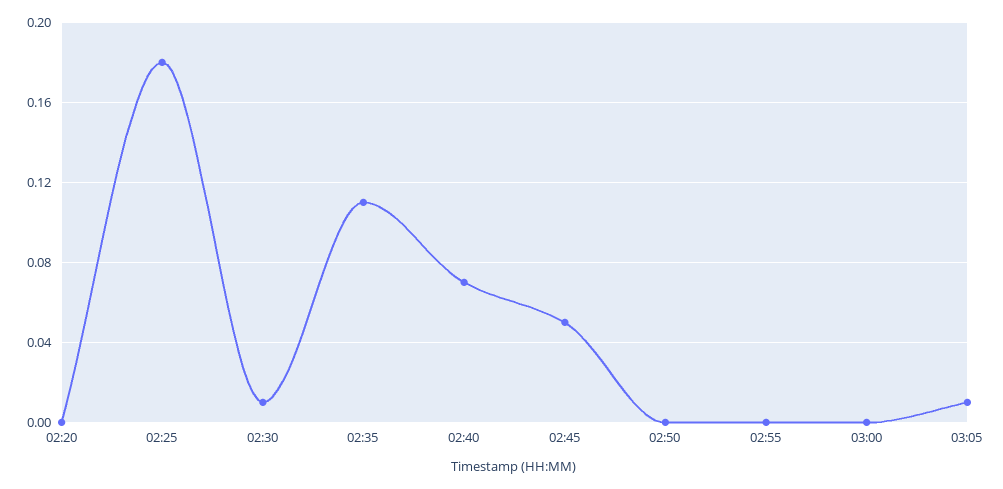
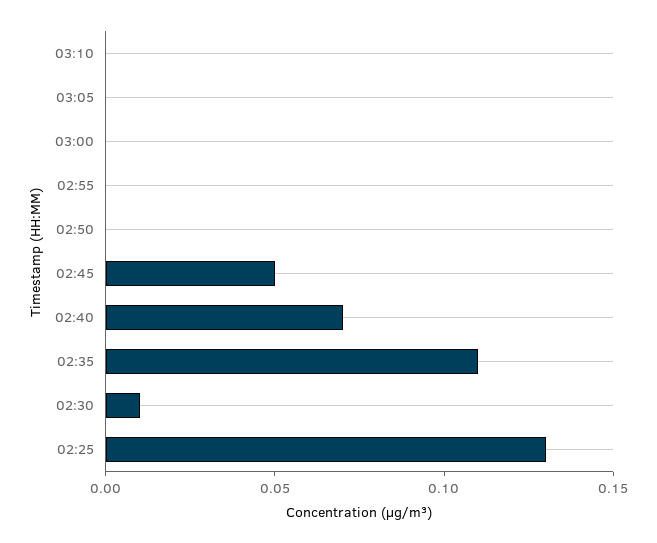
02:20: 0 -> none
02:25: 0.18 -> 0.13
03:05: 0.01 -> 0
03:10: none -> 0

